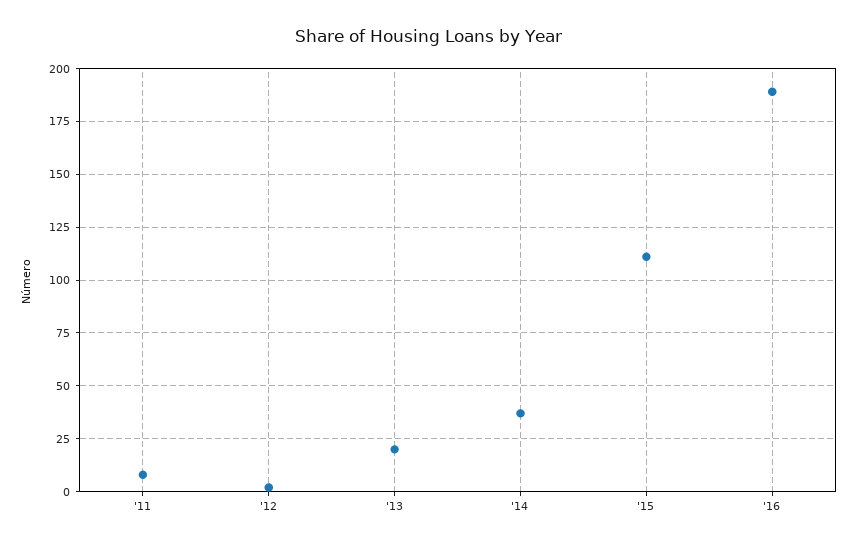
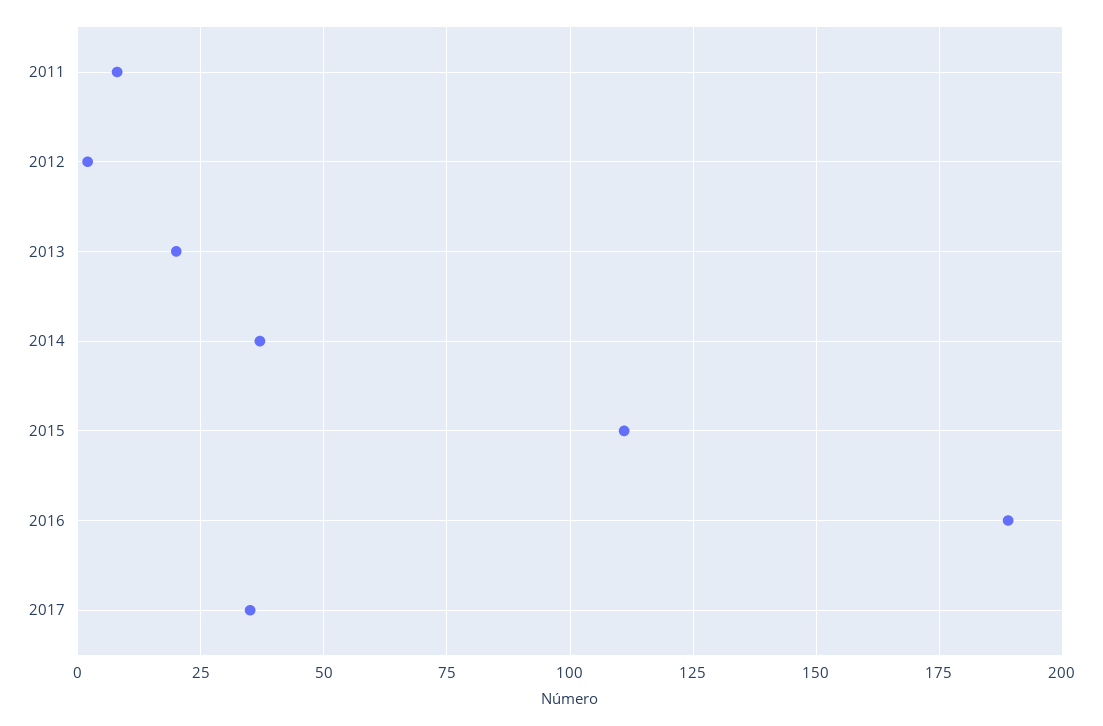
2017: none -> 35

